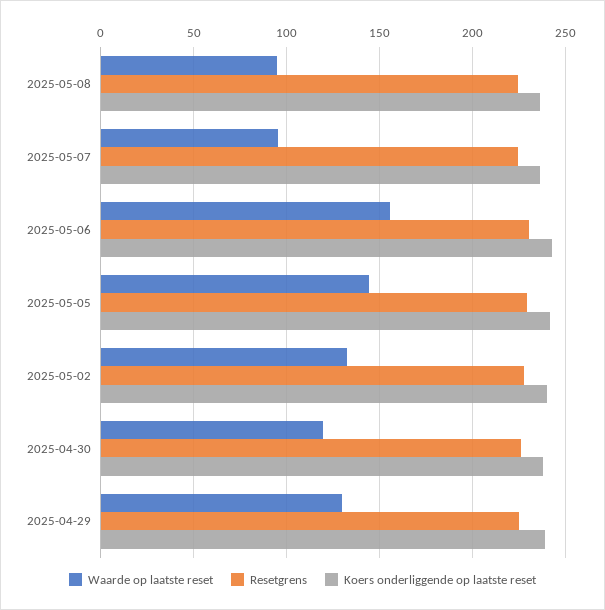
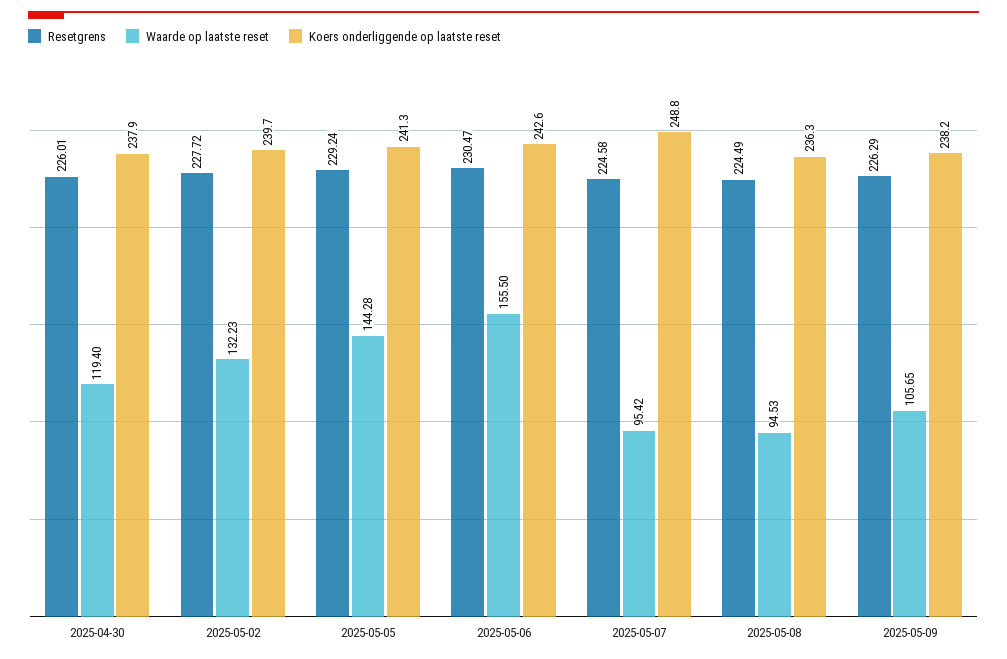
Koers onderliggende op laatste reset, 2025-05-07: 235 -> 248.8
Waarde op laatste reset, 2025-04-29: 130 -> none
Resetgrens, 2025-04-29: 225 -> none
Koers onderliggende op laatste reset, 2025-04-29: 240 -> none
Resetgrens, 2025-05-09: none -> 226.29
Waarde op laatste reset, 2025-05-09: none -> 105.65
Koers onderliggende op laatste reset, 2025-05-09: none -> 238.2

